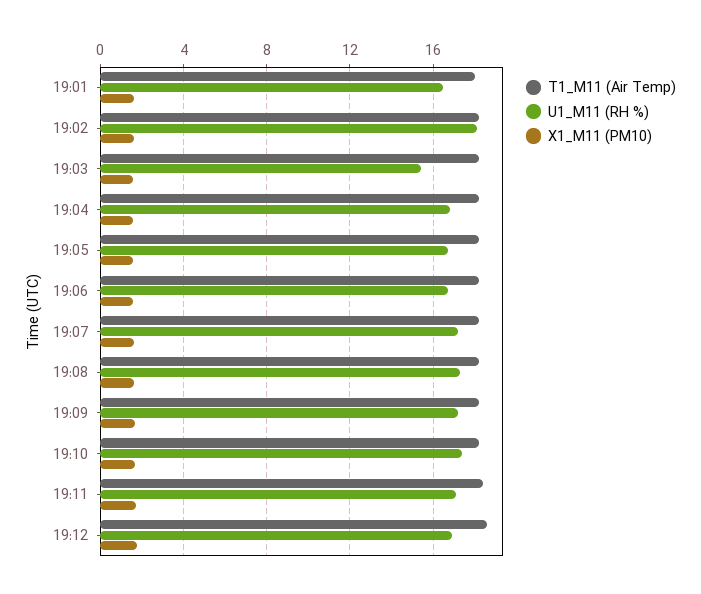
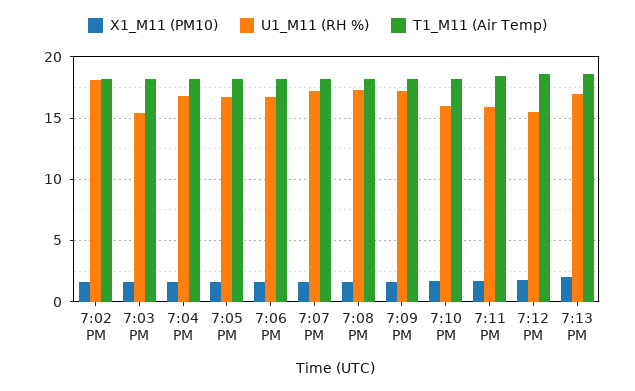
T1_M11 (Air Temp), 19:01: 18 -> none
U1_M11 (RH %), 19:01: 16.5 -> none
X1_M11 (PM10), 19:01: 1.5 -> none
U1_M11 (RH %), 19:10: 17.5 -> 16
U1_M11 (RH %), 19:11: 17 -> 16
U1_M11 (RH %), 19:12: 17 -> 15.5
X1_M11 (PM10), 7:13 PM: none -> 2
U1_M11 (RH %), 7:13 PM: none -> 17
T1_M11 (Air Temp), 7:13 PM: none -> 18.5

